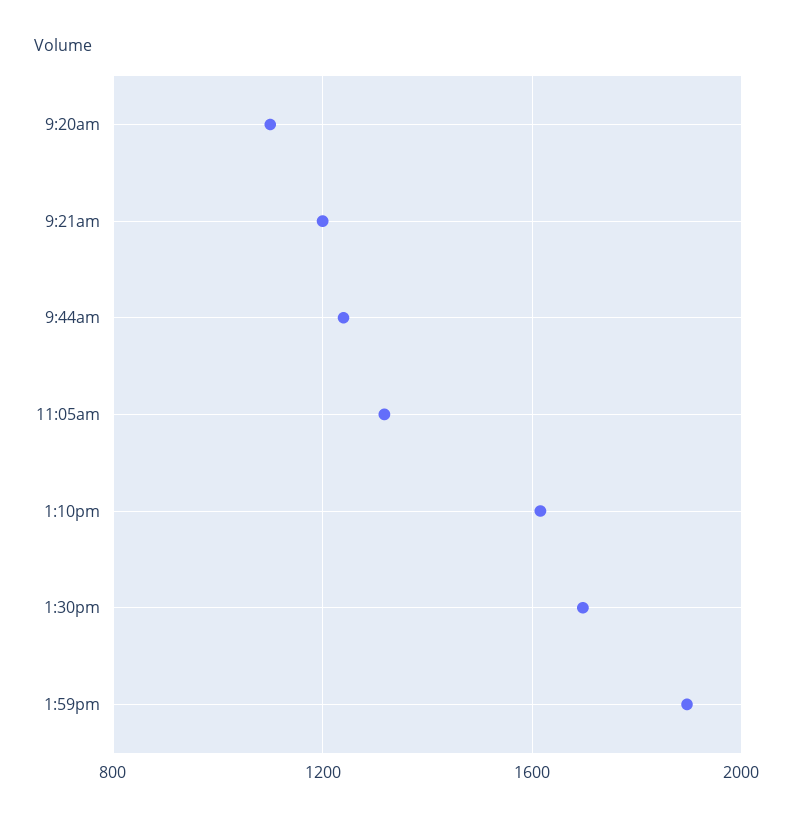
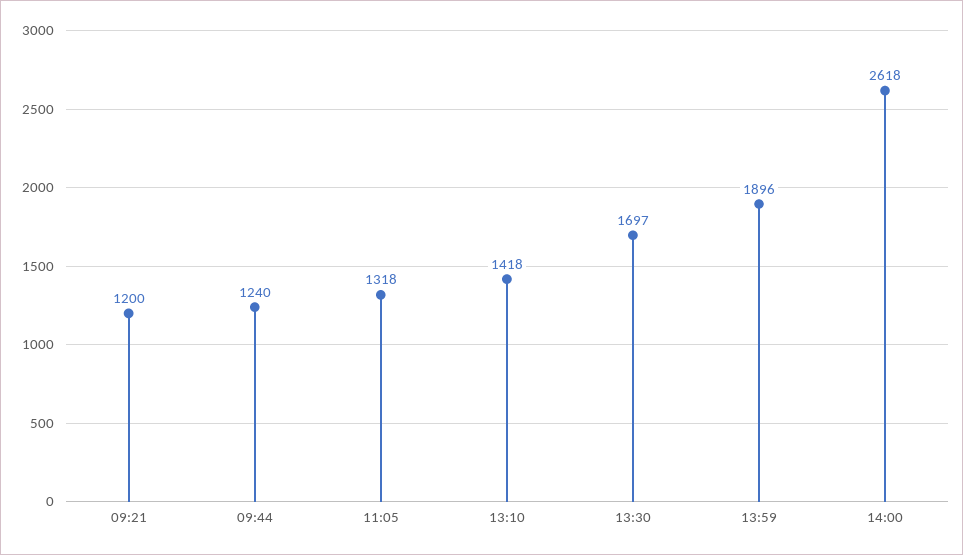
9:20am: 1100 -> none
1:10pm: 1600 -> 1418
14:00: none -> 2618

